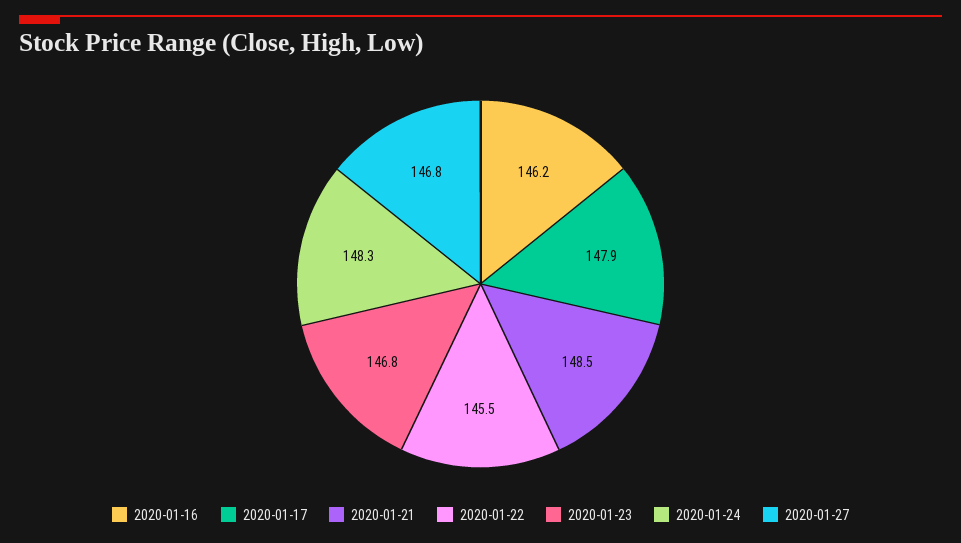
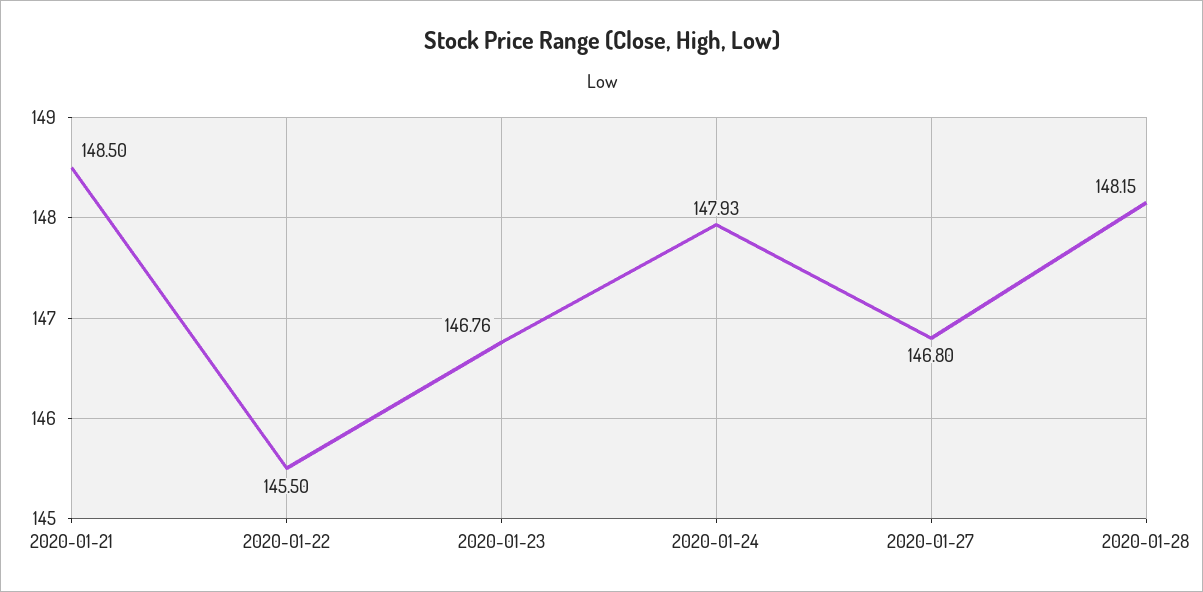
2020-01-16: 146.2 -> none
2020-01-17: 147.9 -> none
2020-01-24: 148.3 -> 147.93
2020-01-28: none -> 148.15

